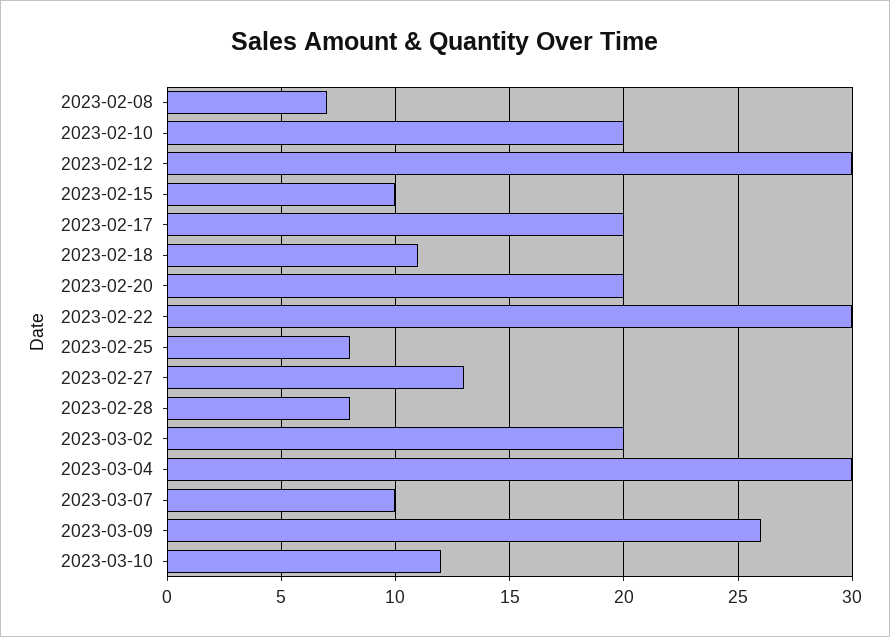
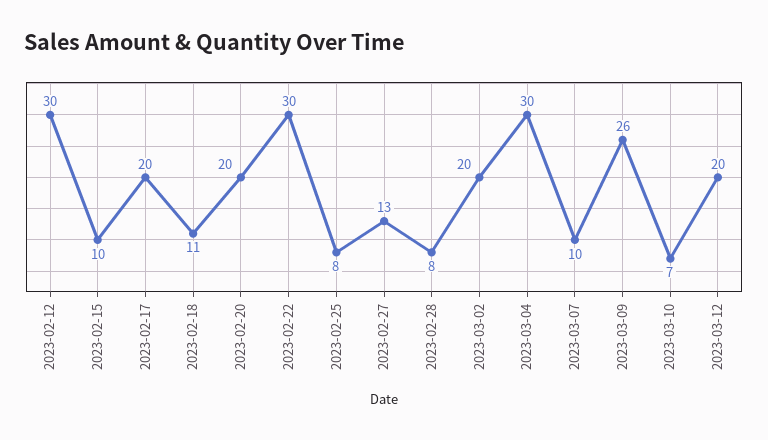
2023-02-08: 7 -> none
2023-02-10: 20 -> none
2023-03-10: 12 -> 7
2023-03-12: none -> 20

